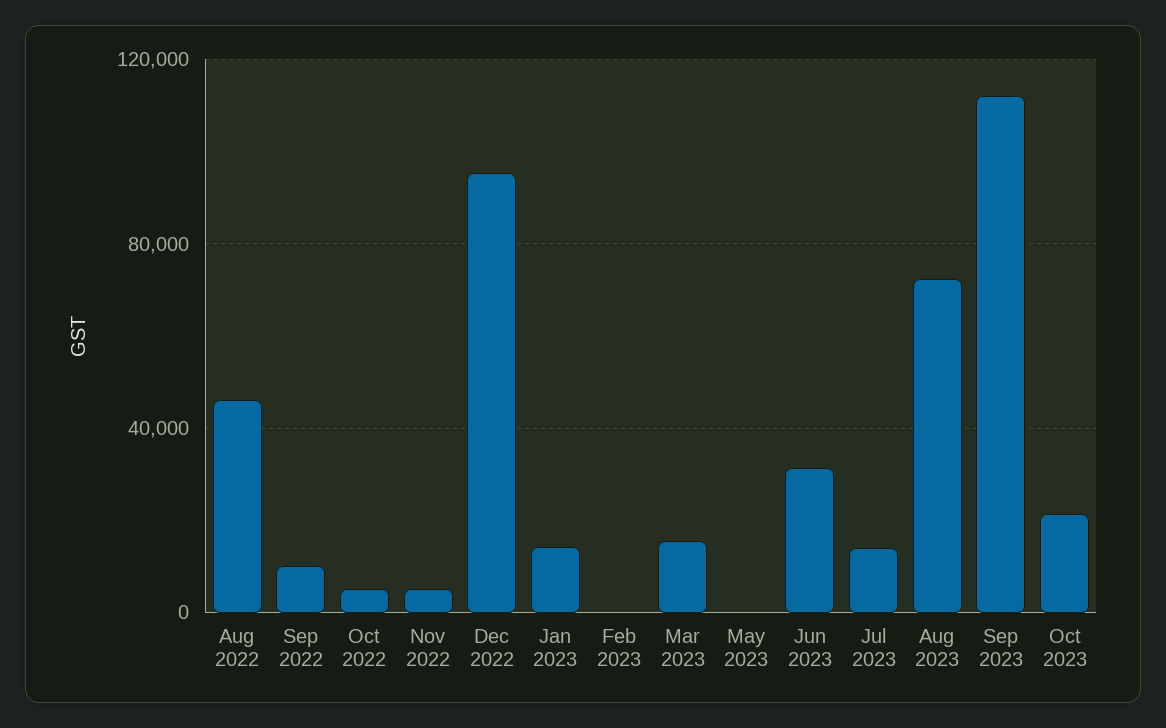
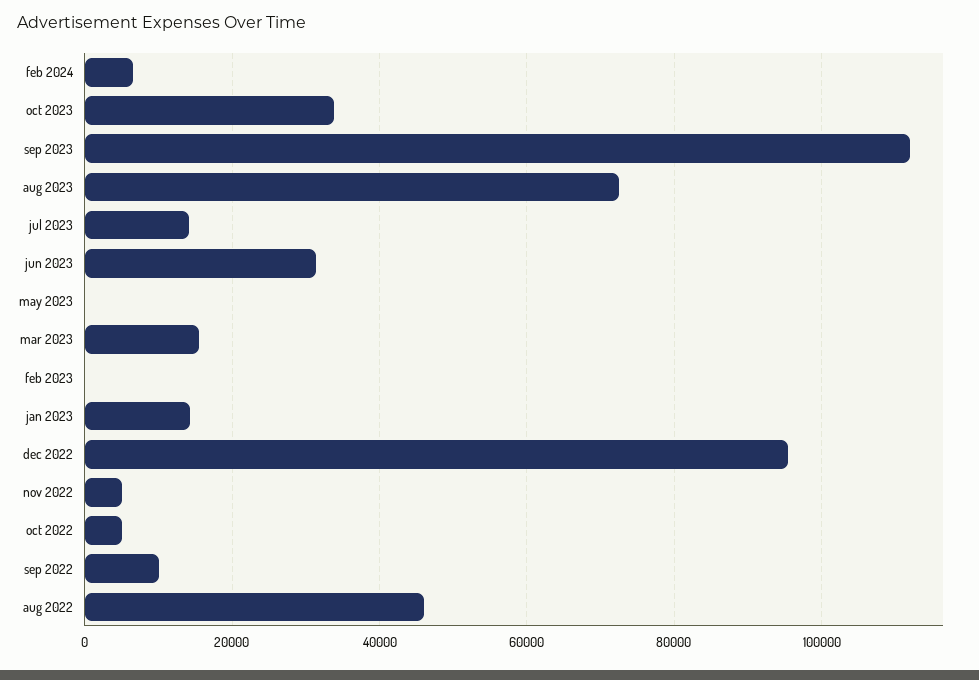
Oct 2023: 20000 -> 34000
feb 2024: none -> 6000

